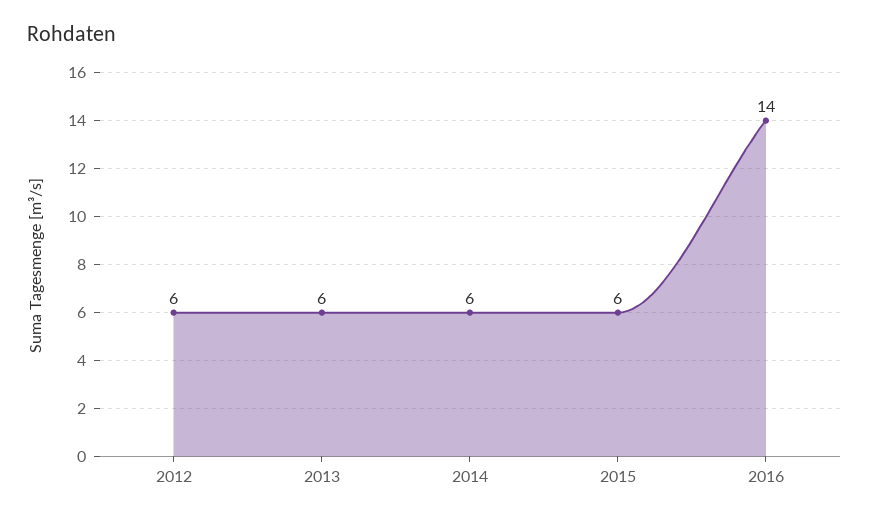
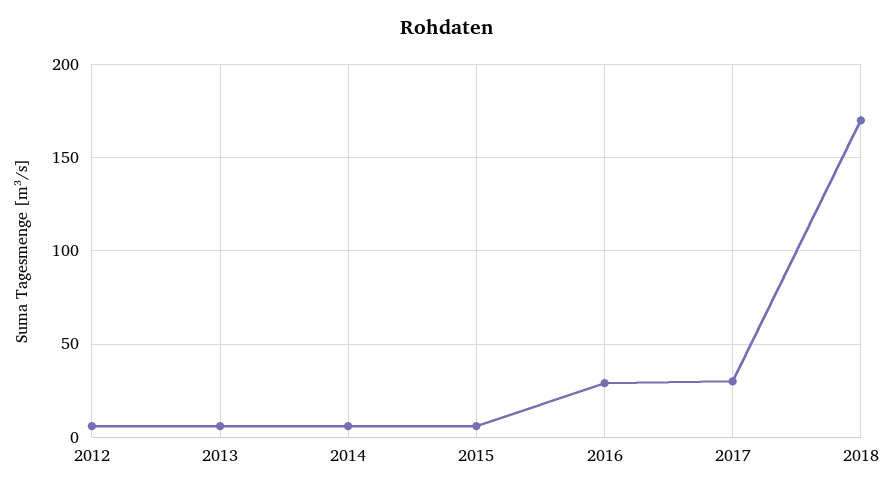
2016: 14 -> 30
2017: none -> 30
2018: none -> 170

